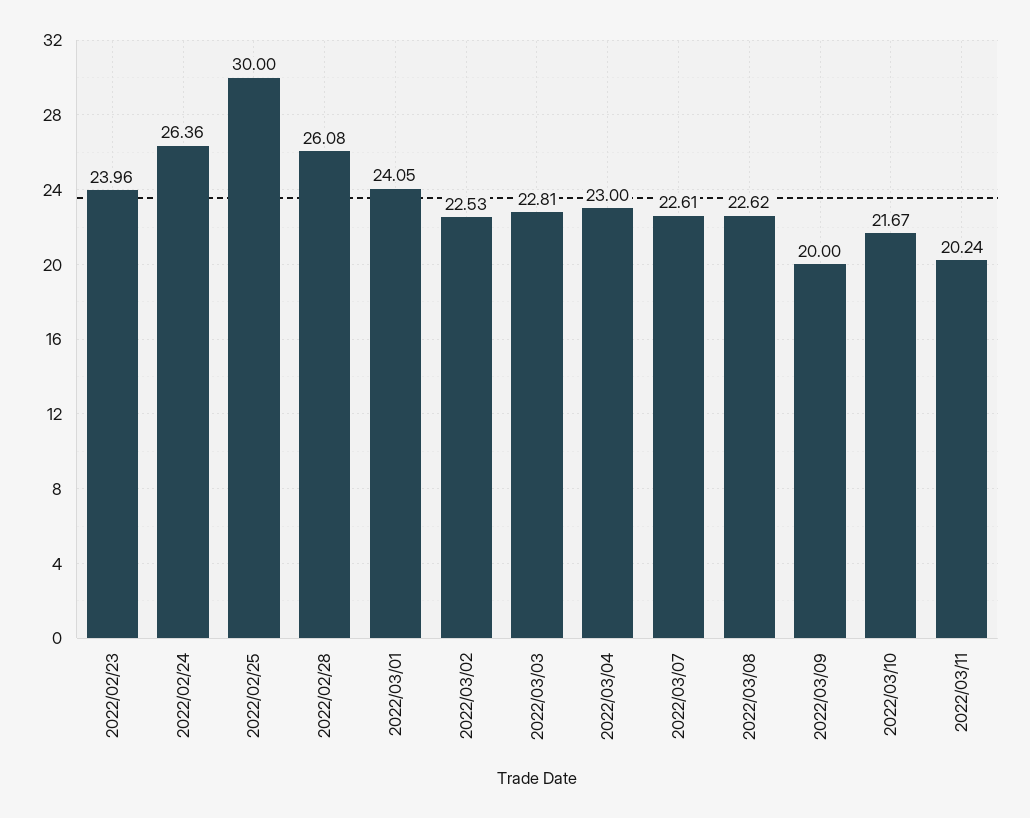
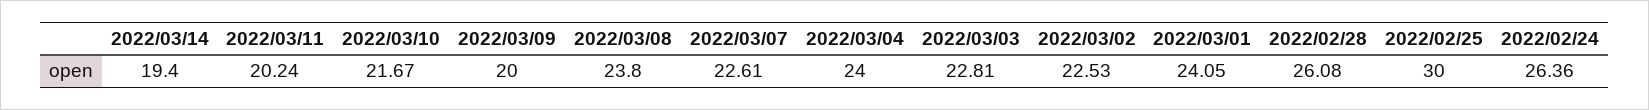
2022/02/23: 23.96 -> none
2022/03/04: 23 -> 24
2022/03/08: 22.62 -> 23.8
2022/03/14: none -> 19.4

